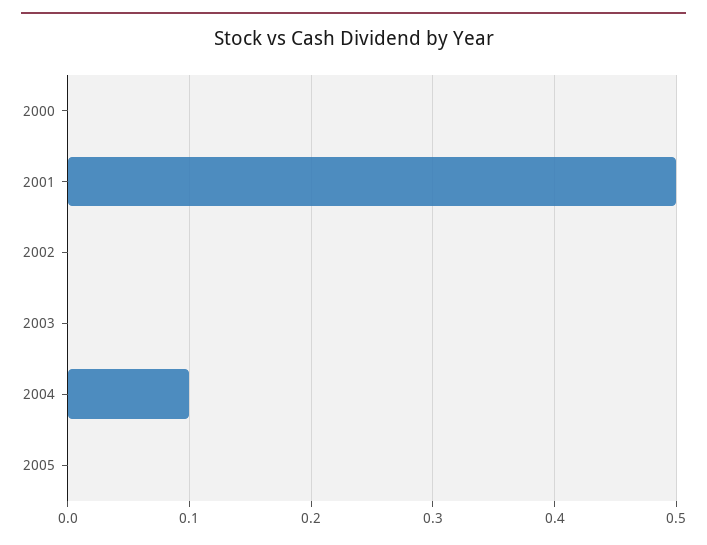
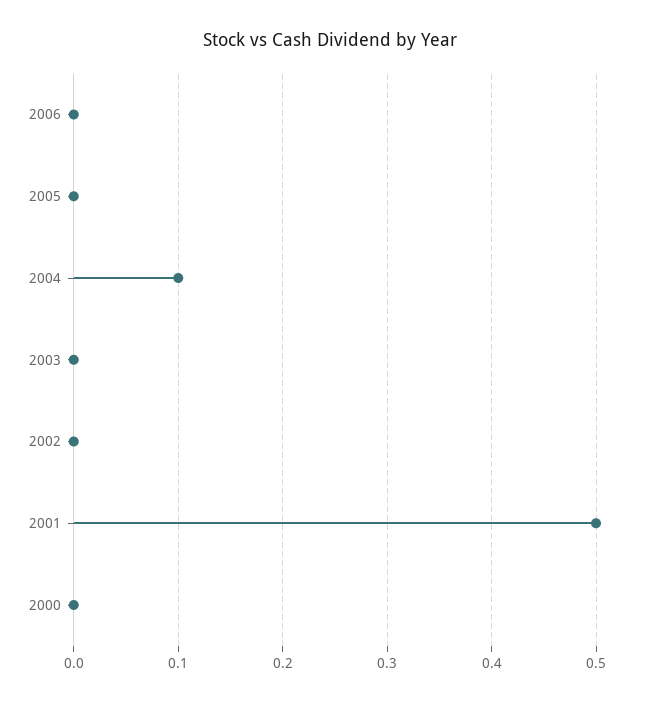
2006: none -> 0

